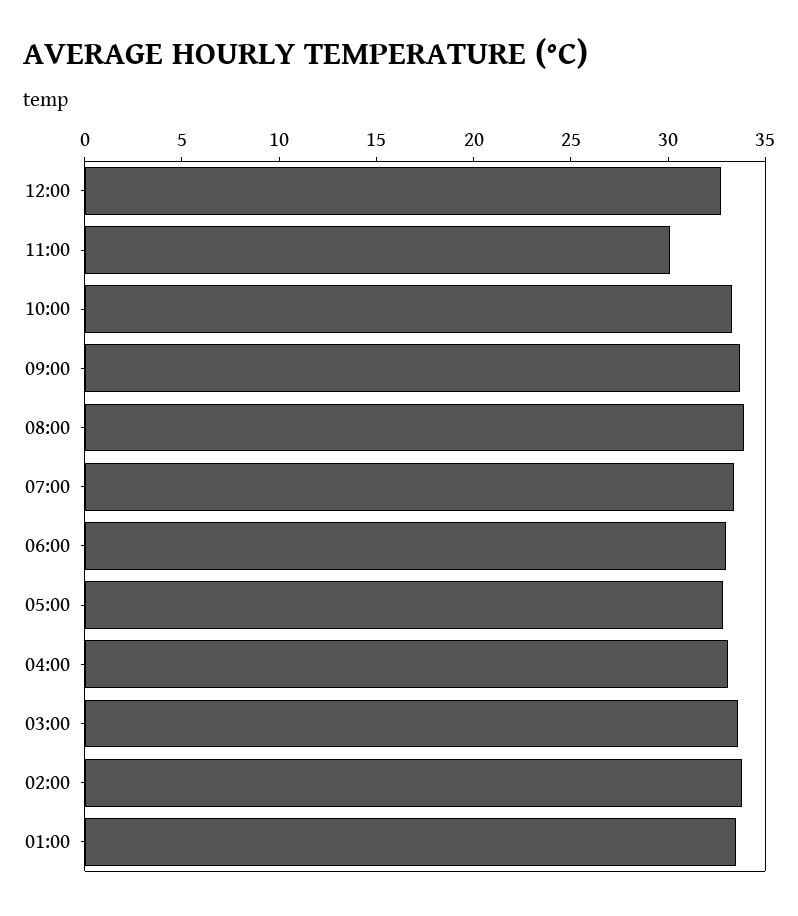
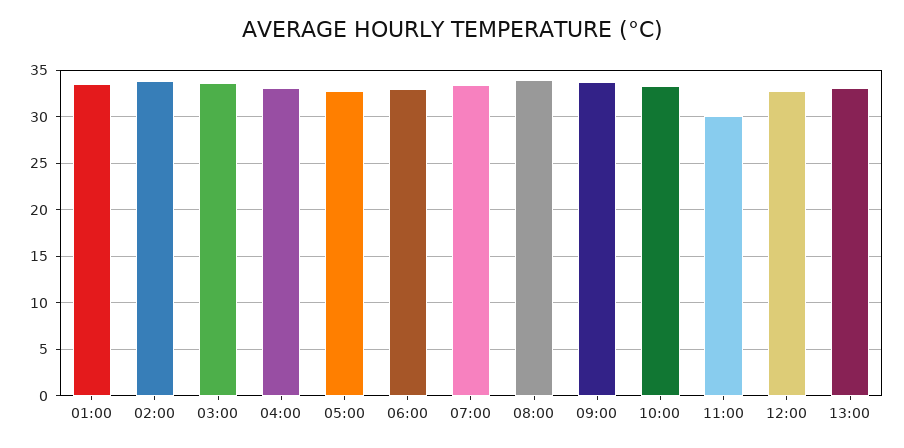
13:00: none -> 33

